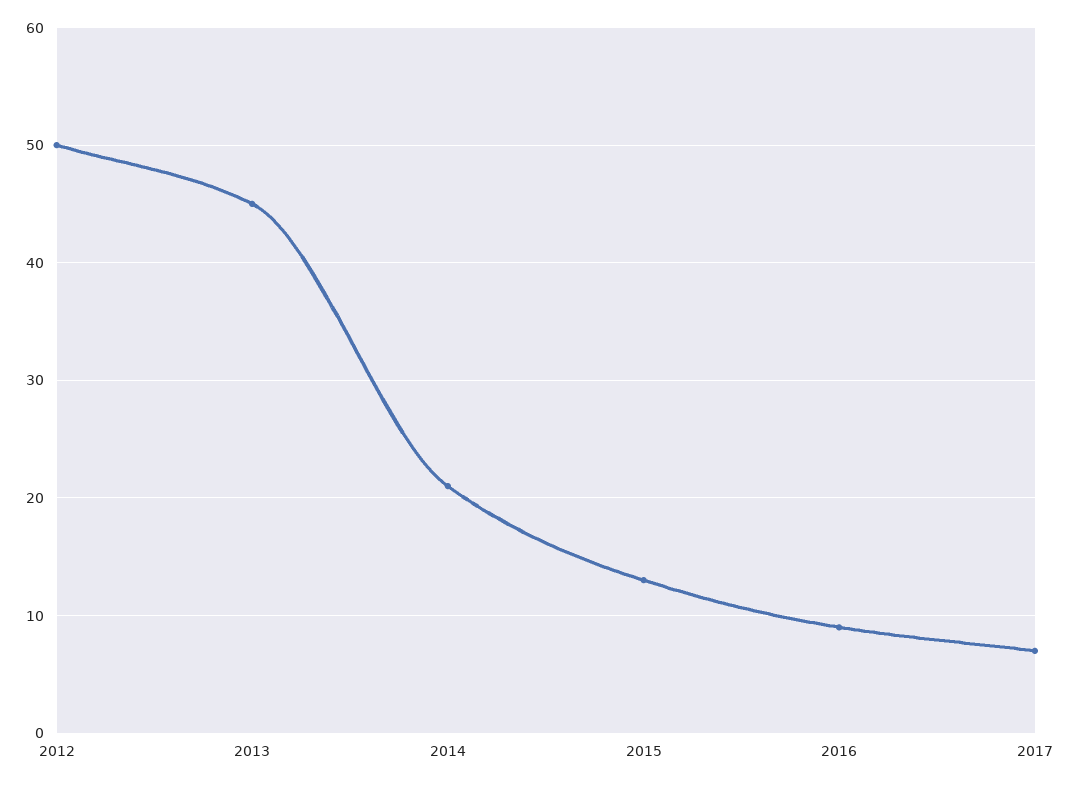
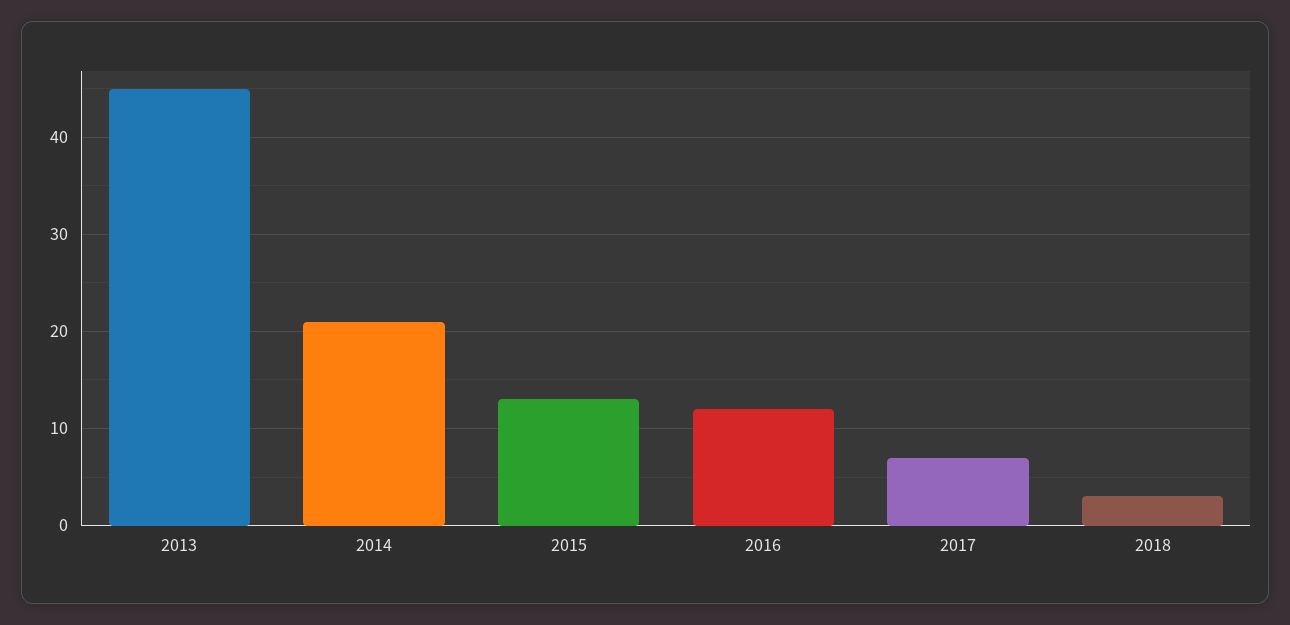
2012: 50 -> none
2016: 9 -> 12
2018: none -> 3

